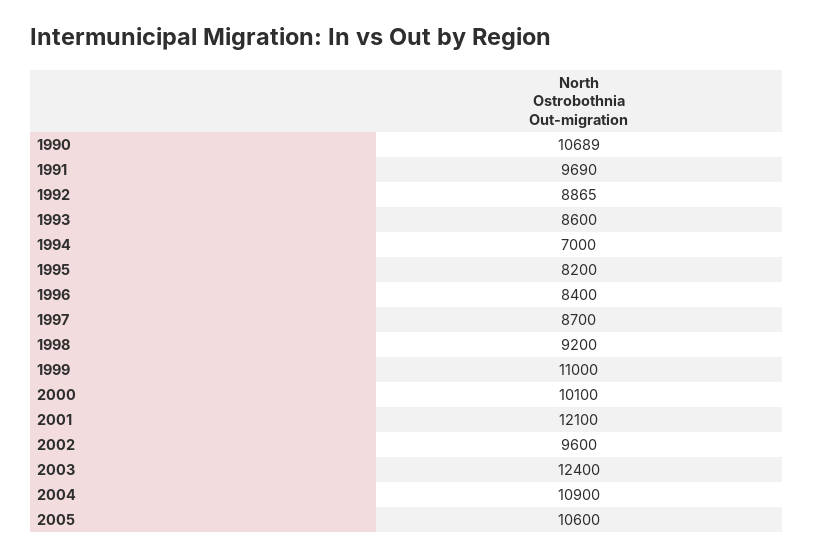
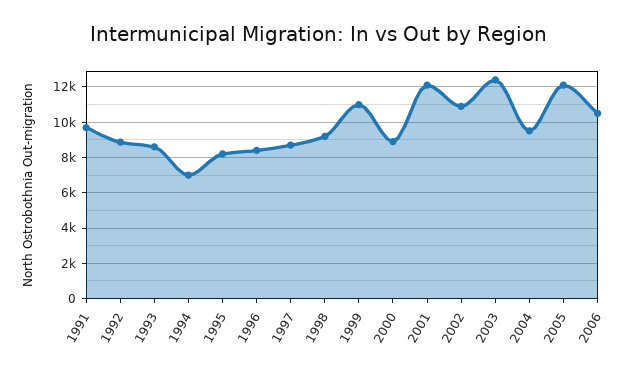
1990: 10689 -> none
2000: 10100 -> 9000
2002: 9600 -> 11000
2004: 10900 -> 9500
2005: 10600 -> 12000
2006: none -> 10500

